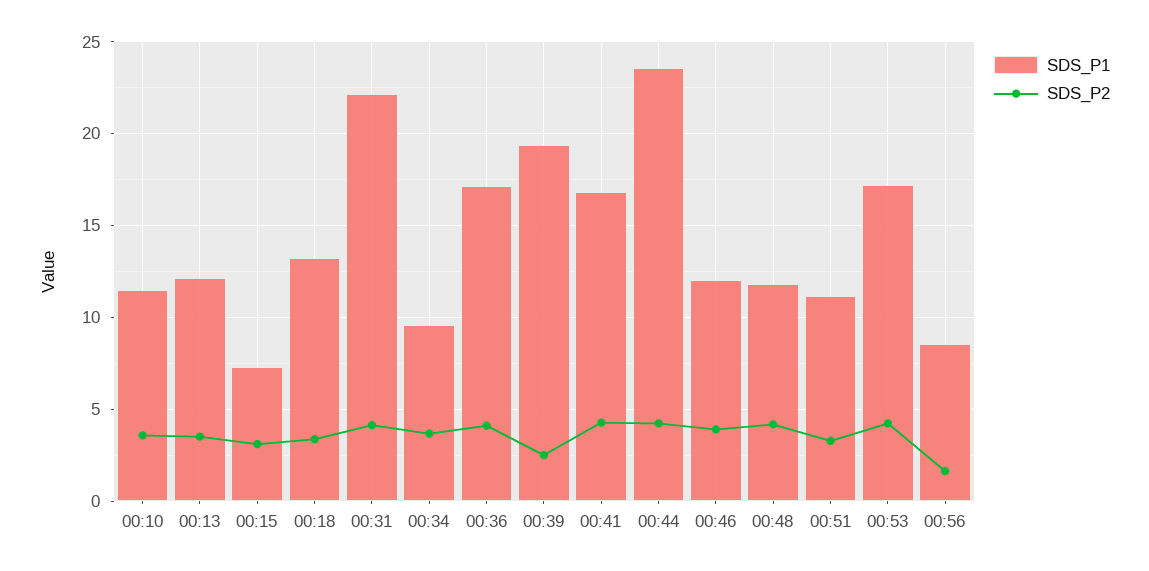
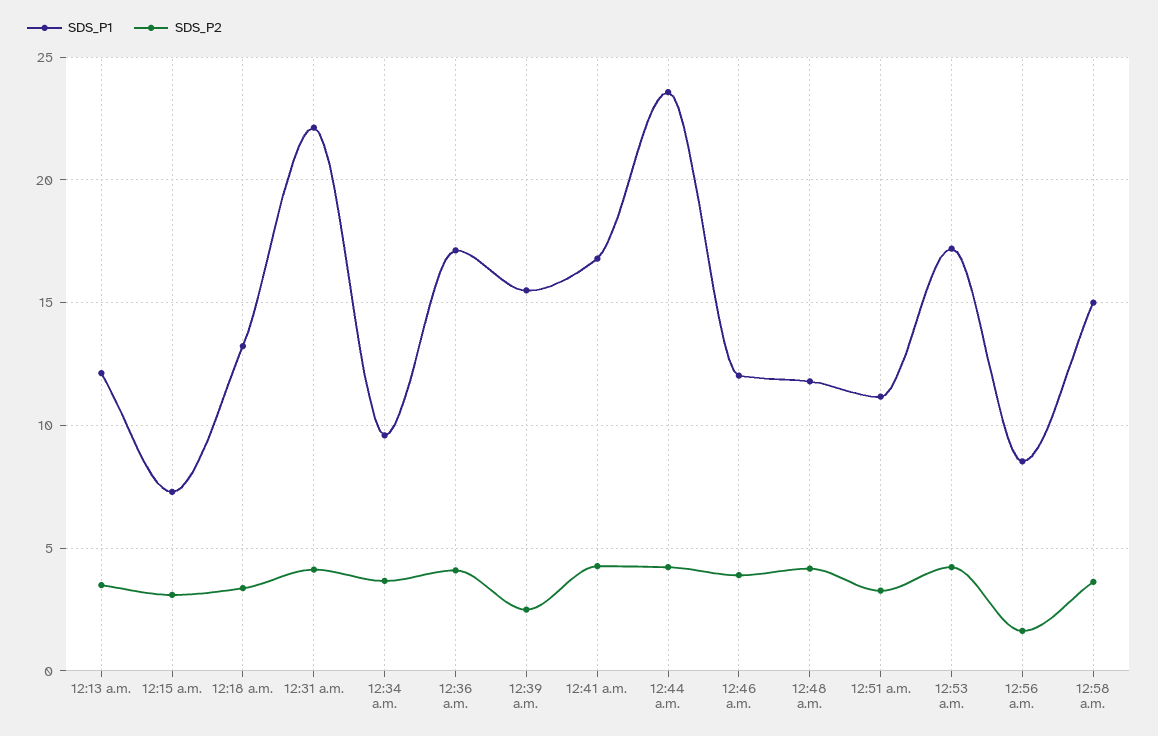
SDS_P1, 00:10: 11.5 -> none
SDS_P2, 00:10: 3.5 -> none
SDS_P1, 00:39: 19.5 -> 15.5
SDS_P1, 12:58 a.m.: none -> 15
SDS_P2, 12:58 a.m.: none -> 3.5

